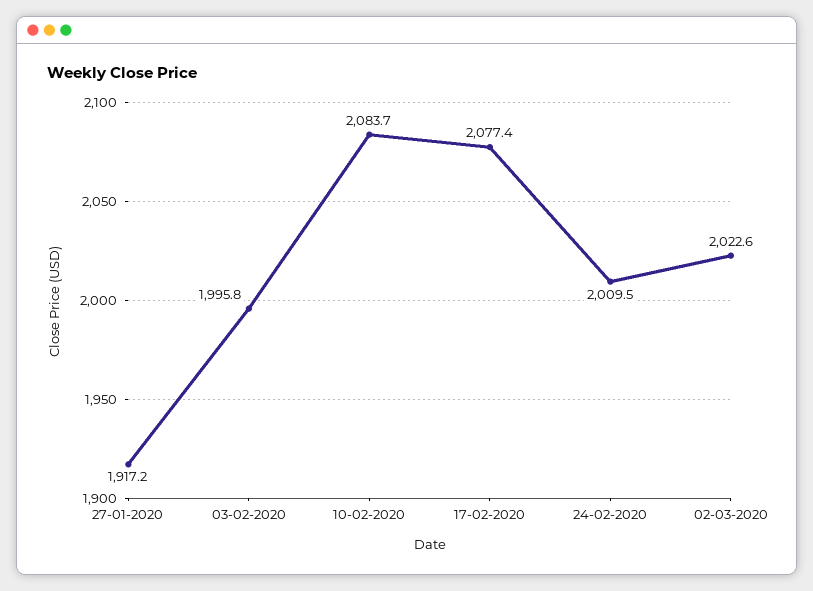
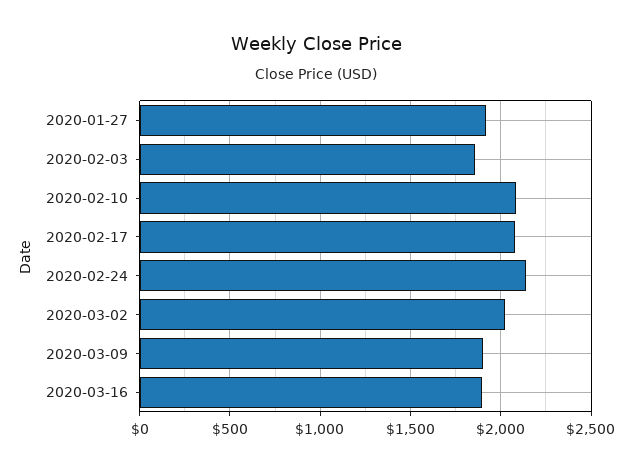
03-02-2020: 1995.8 -> 1850
24-02-2020: 2009.5 -> 2150
2020-03-09: none -> 1900
2020-03-16: none -> 1900

